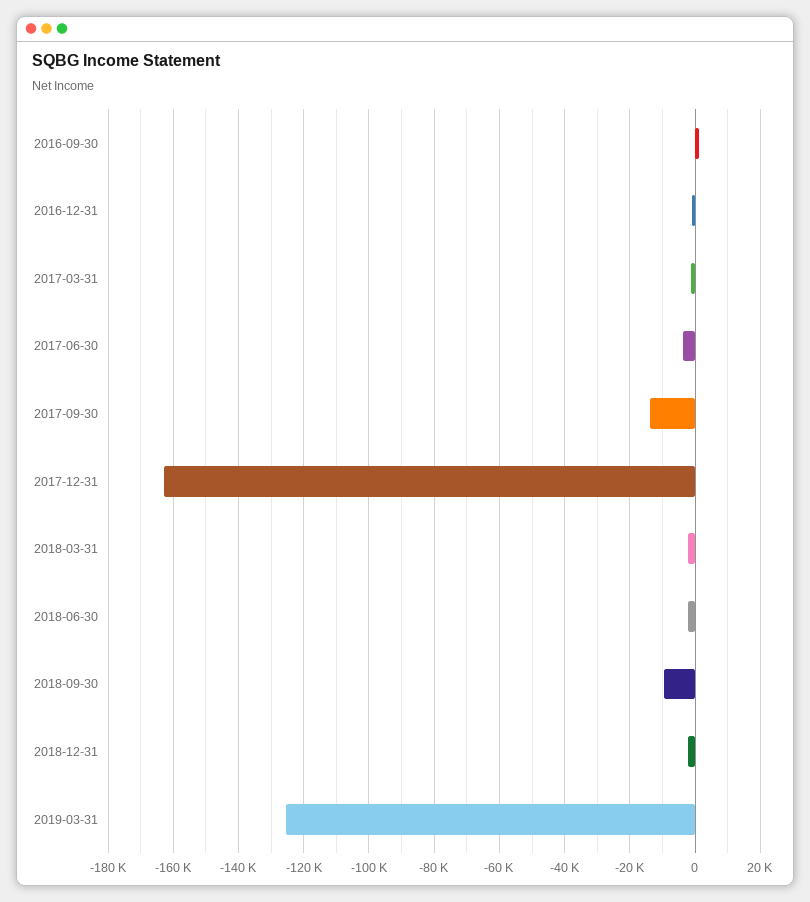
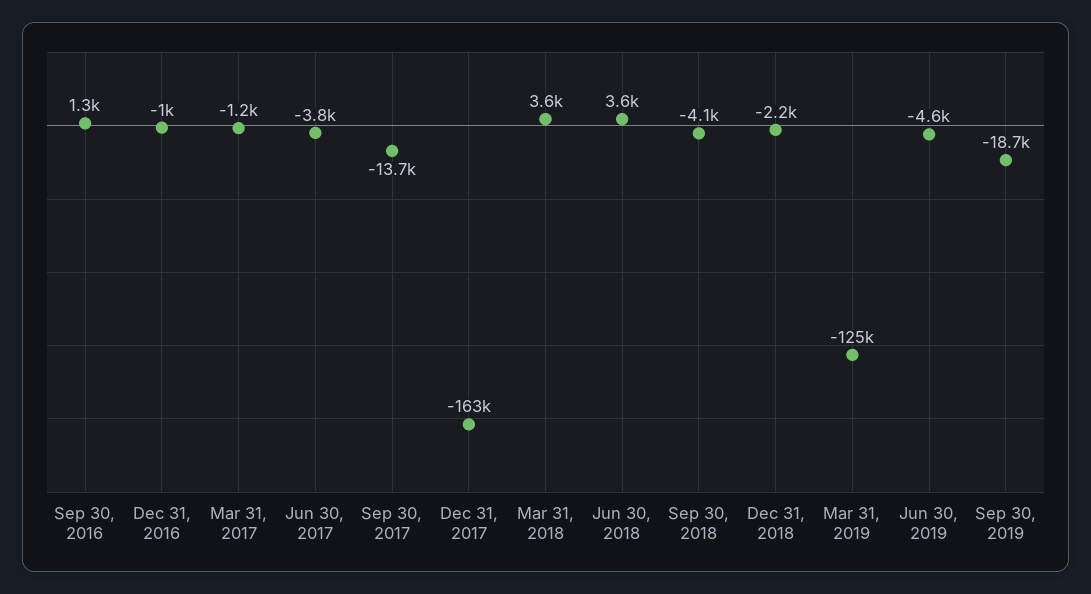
2018-03-31: -2000 -> 3600
2018-06-30: -2000 -> 3600
2018-09-30: -10000 -> -4100
Jun 30, 2019: none -> -4600
Sep 30, 2019: none -> -18700

